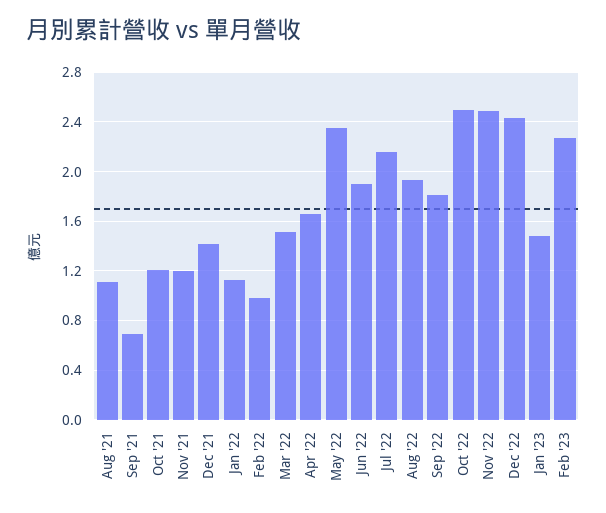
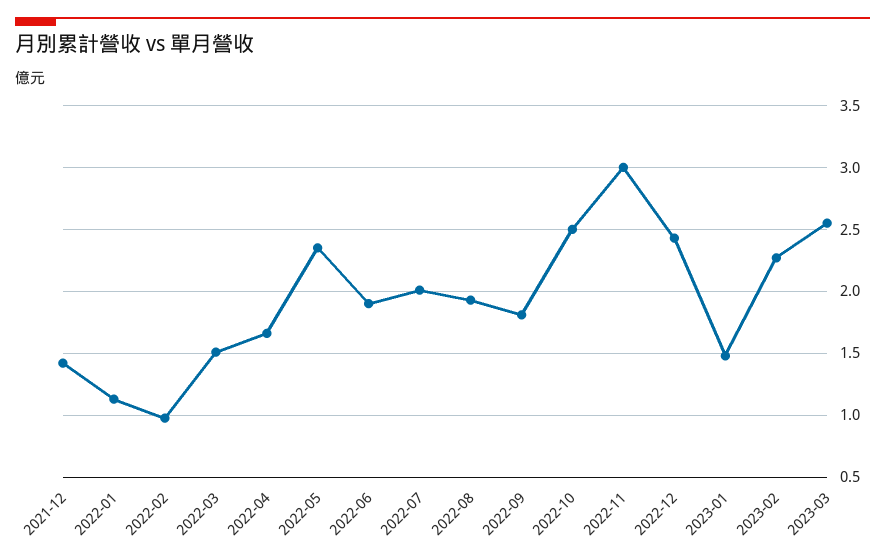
Aug '21: 1.1 -> none
Sep '21: 0.7 -> none
Oct '21: 1.2 -> none
Nov '21: 1.2 -> none
Jul '22: 2.15 -> 2
Nov '22: 2.5 -> 3
2023-03: none -> 2.55

